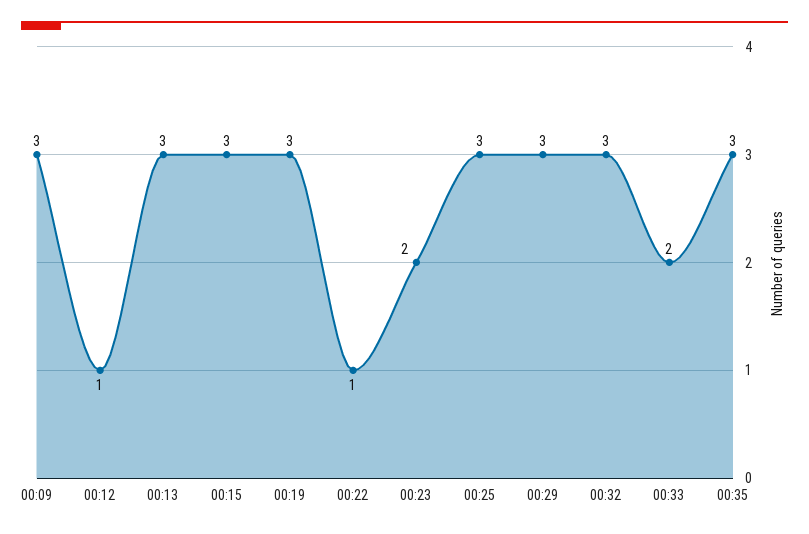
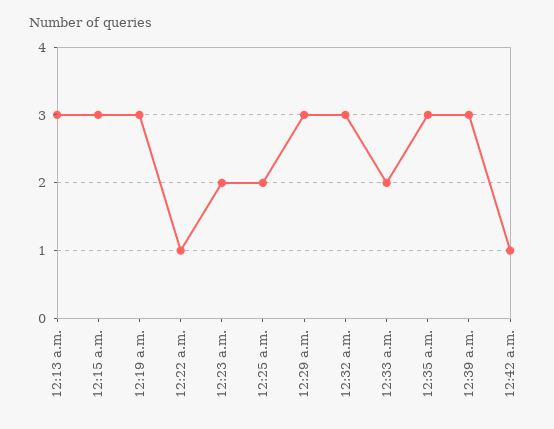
00:09: 3 -> none
00:12: 1 -> none
00:25: 3 -> 2
12:39 a.m.: none -> 3
12:42 a.m.: none -> 1

